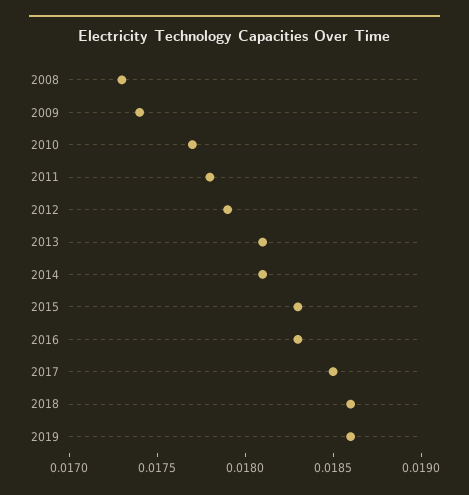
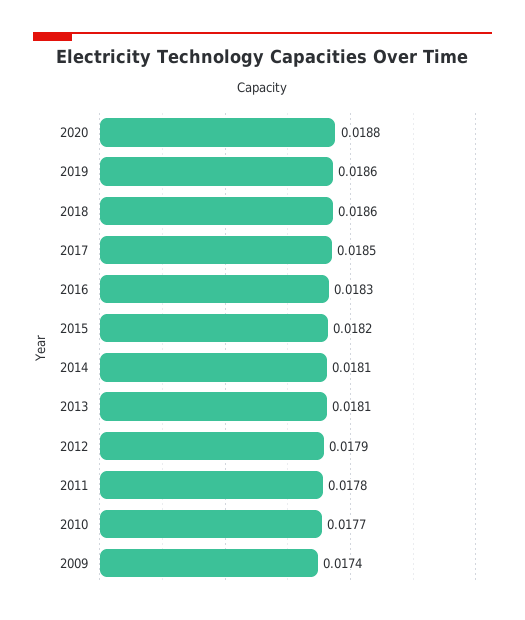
2008: 0.0173 -> none
2015: 0.0183 -> 0.0182
2020: none -> 0.0188

